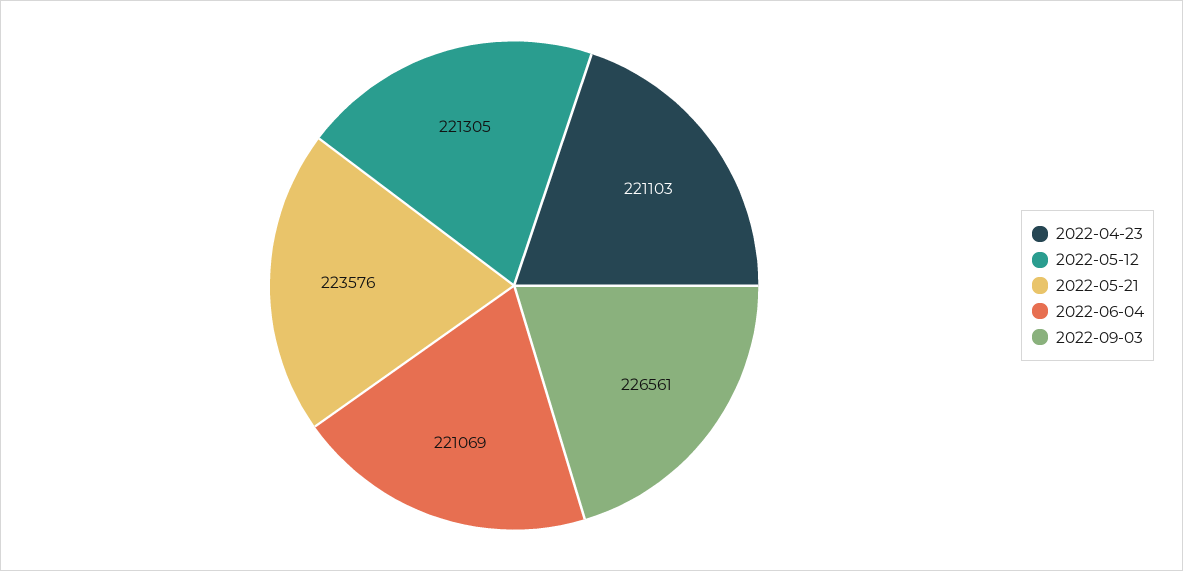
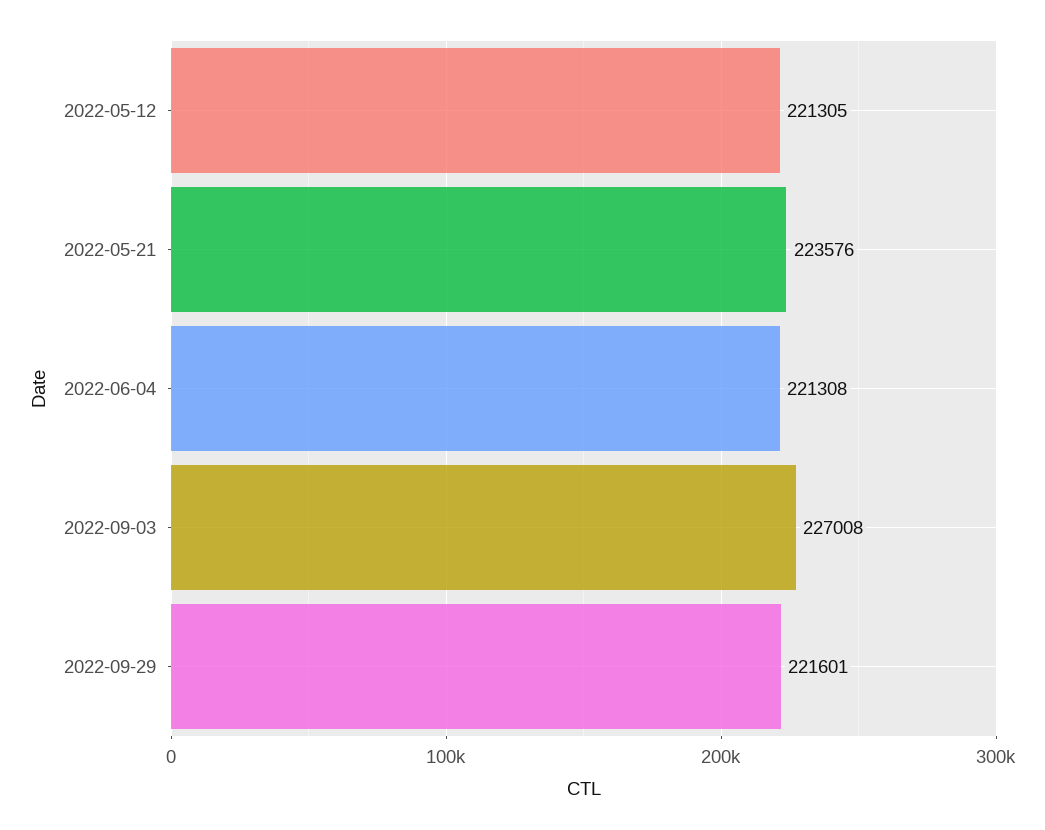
2022-04-23: 221103 -> none
2022-06-04: 221069 -> 221308
2022-09-03: 226561 -> 227008
2022-09-29: none -> 221601

